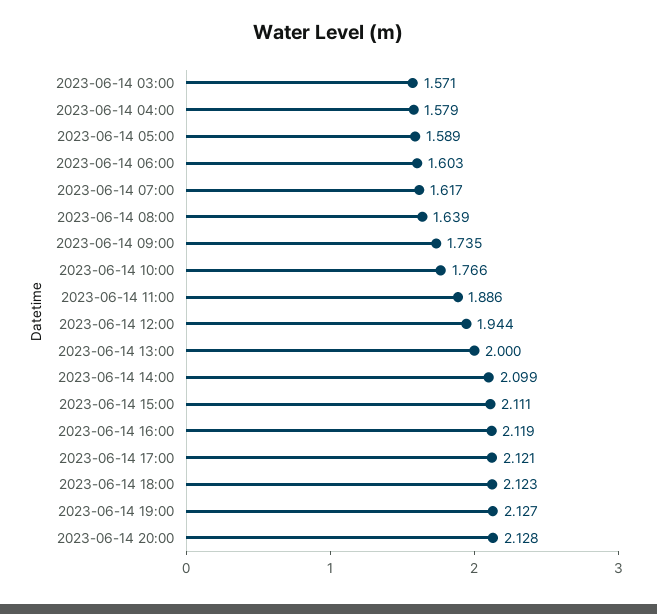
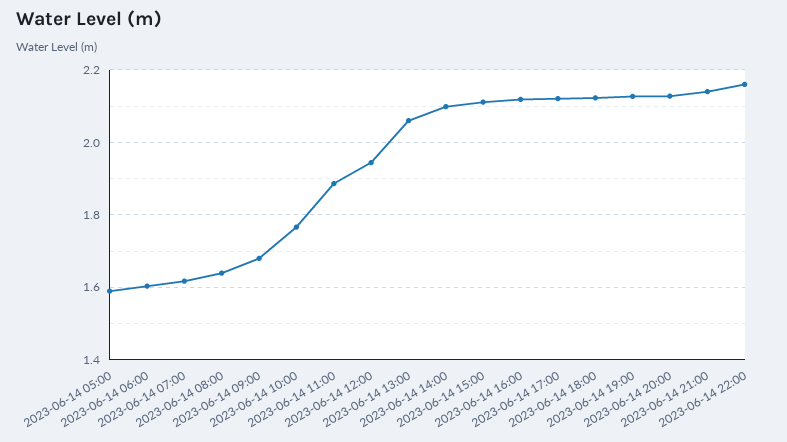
2023-06-14 03:00: 1.571 -> none
2023-06-14 04:00: 1.579 -> none
2023-06-14 09:00: 1.735 -> 1.68
2023-06-14 13:00: 2 -> 2.06
2023-06-14 21:00: none -> 2.14
2023-06-14 22:00: none -> 2.16

